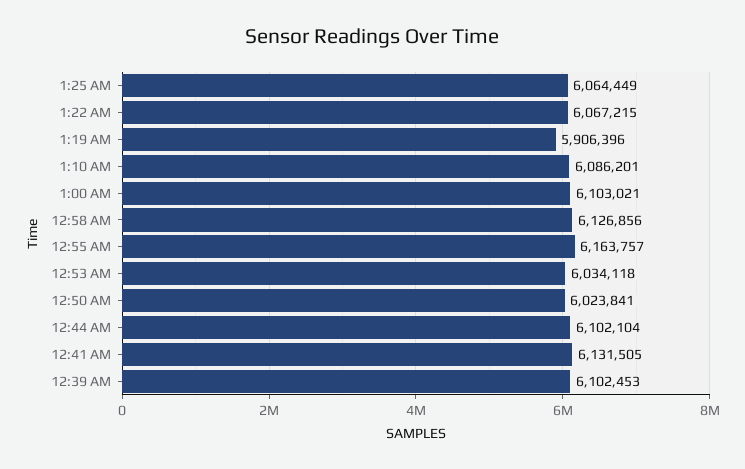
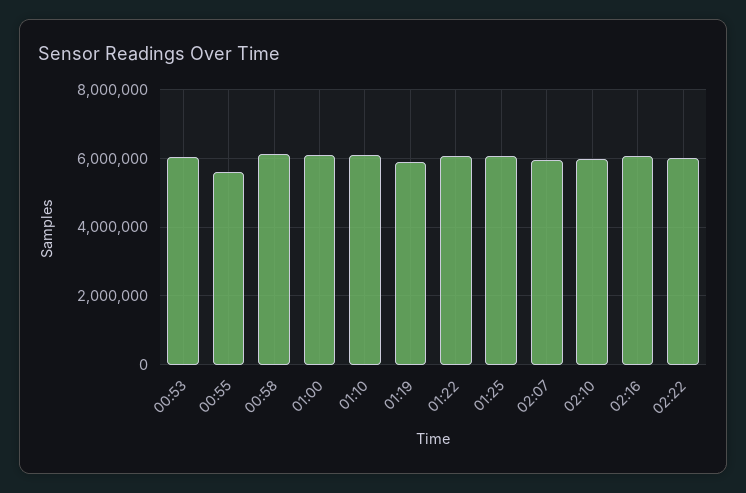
12:55 AM: 6163757 -> 5600000
12:50 AM: 6023841 -> none
12:44 AM: 6102104 -> none
12:41 AM: 6131505 -> none
12:39 AM: 6102453 -> none
02:07: none -> 6000000
02:10: none -> 6000000
02:16: none -> 6000000
02:22: none -> 6000000

